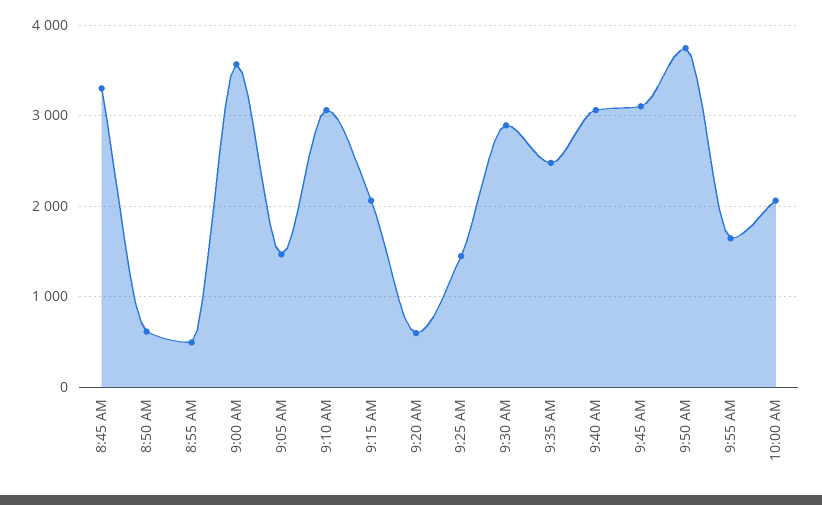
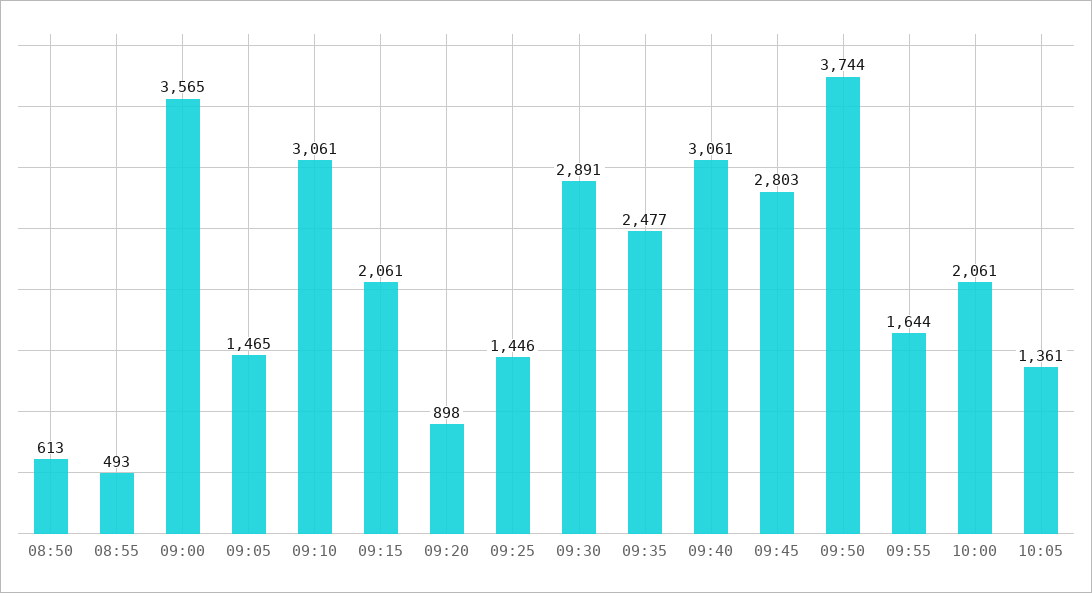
8:45 AM: 3300 -> none
9:20 AM: 600 -> 898
9:45 AM: 3100 -> 2803
10:05: none -> 1361

